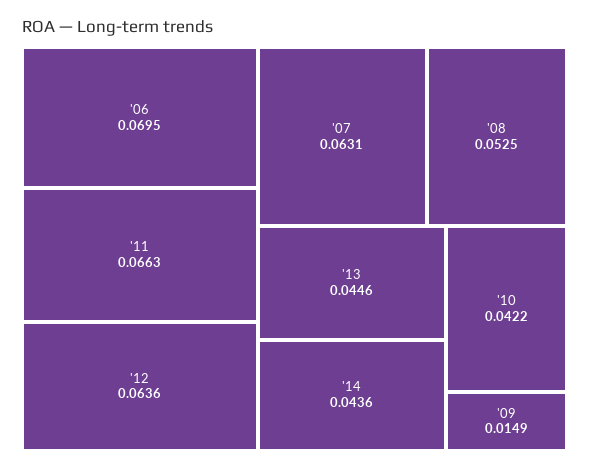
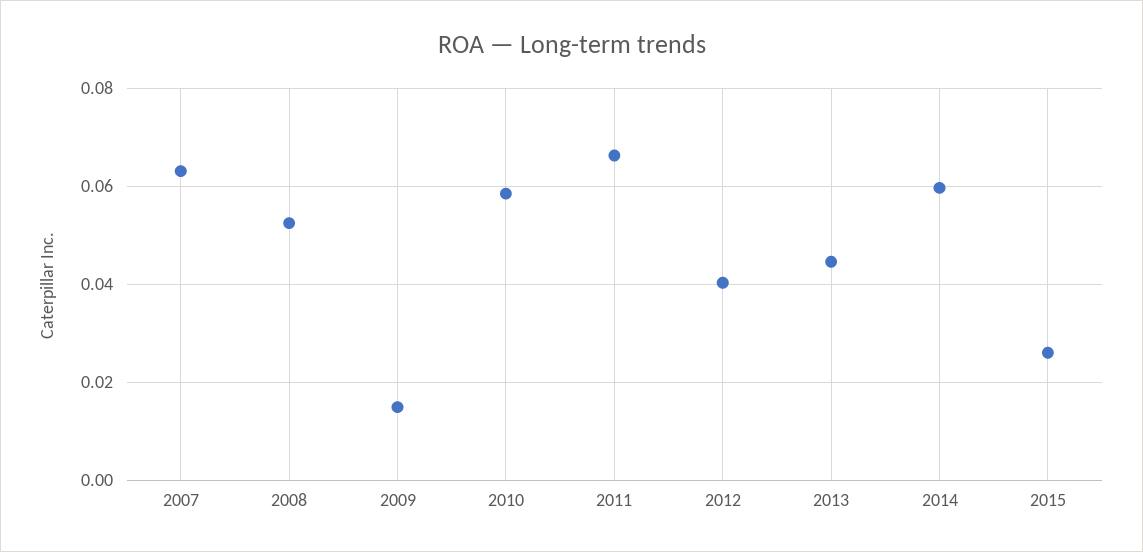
'06: 0.0695 -> none
'12: 0.0636 -> 0.04
'14: 0.0436 -> 0.06
'10: 0.0422 -> 0.058
2015: none -> 0.026

